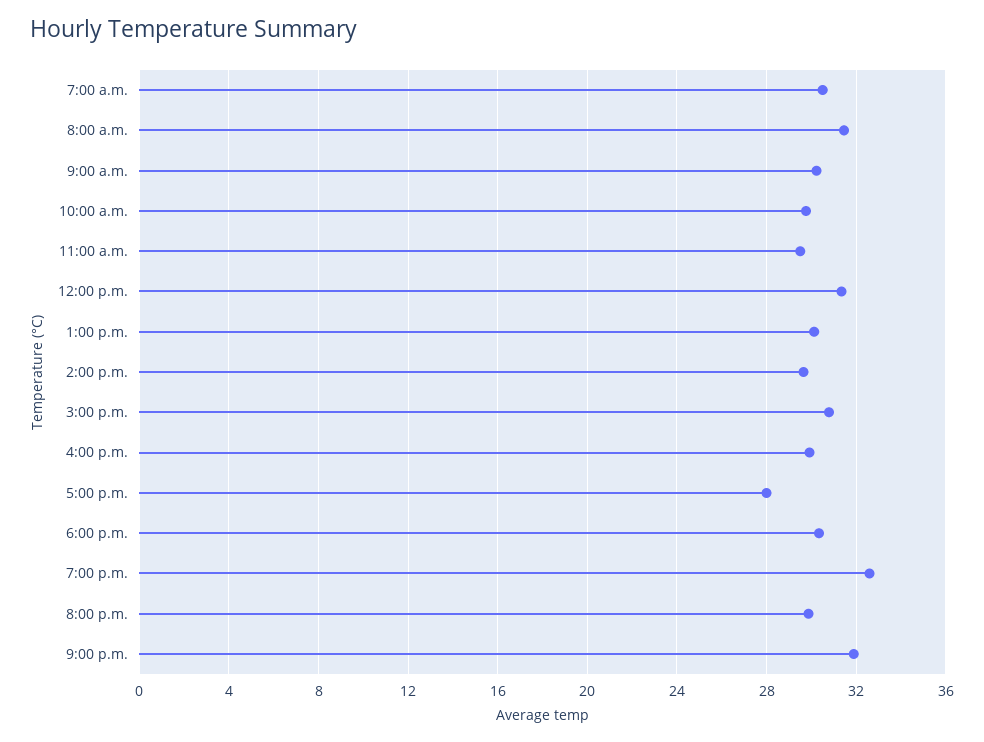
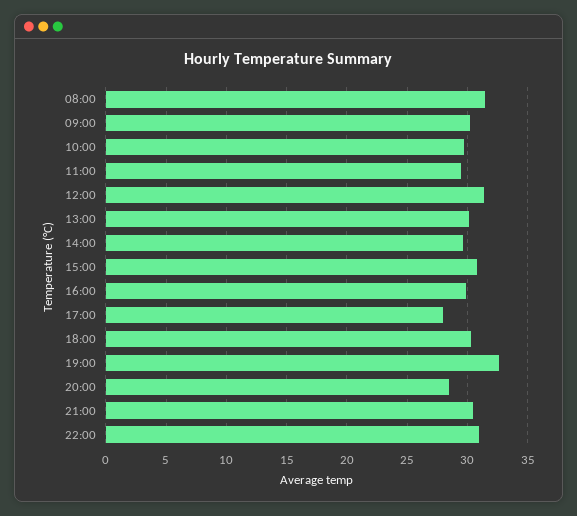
7:00 a.m.: 30.5 -> none
8:00 p.m.: 30 -> 28.5
9:00 p.m.: 32 -> 30.5
22:00: none -> 31

